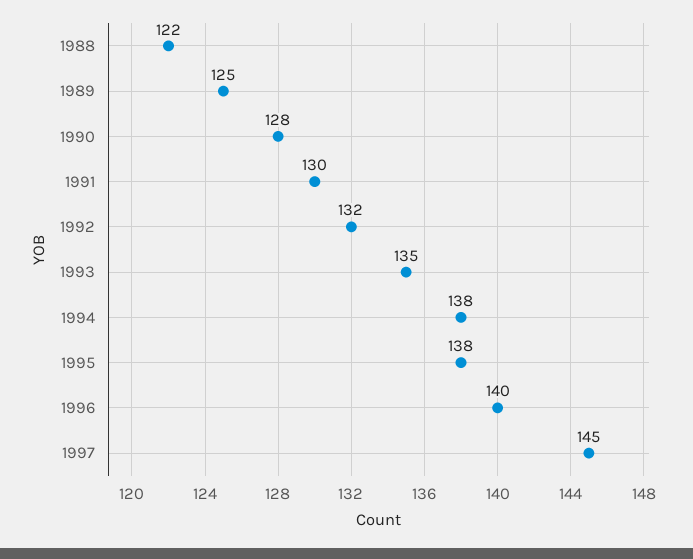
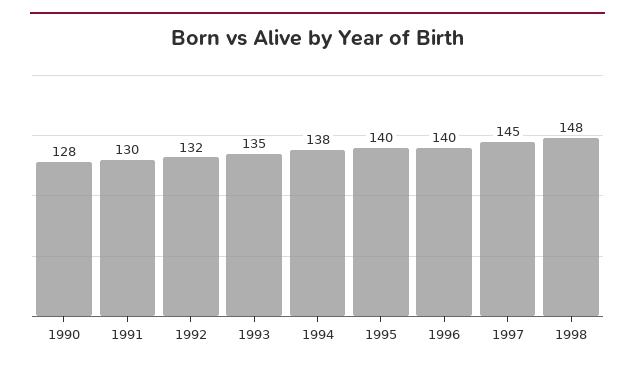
1988: 122 -> none
1989: 125 -> none
1995: 138 -> 140
1998: none -> 148

